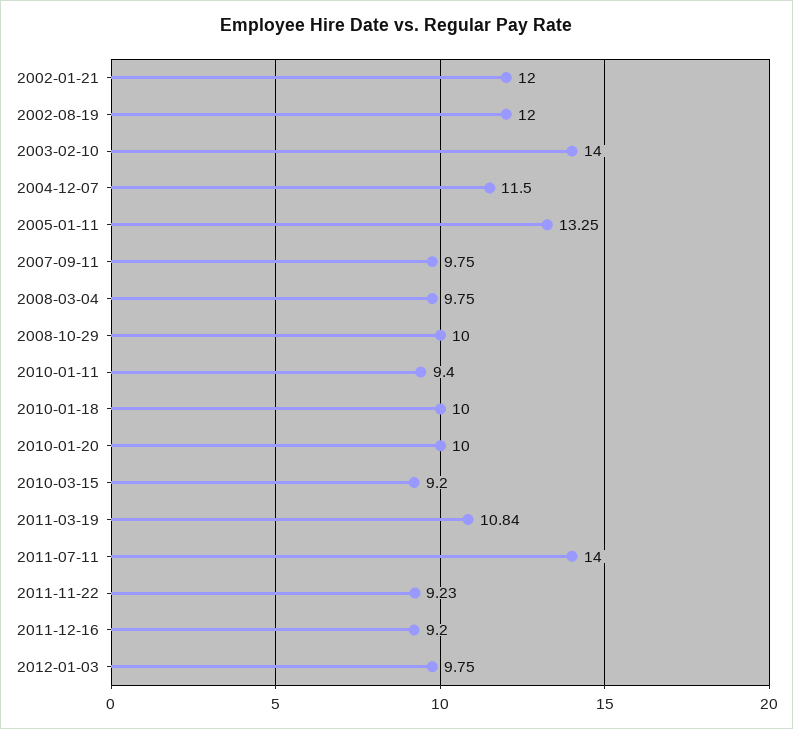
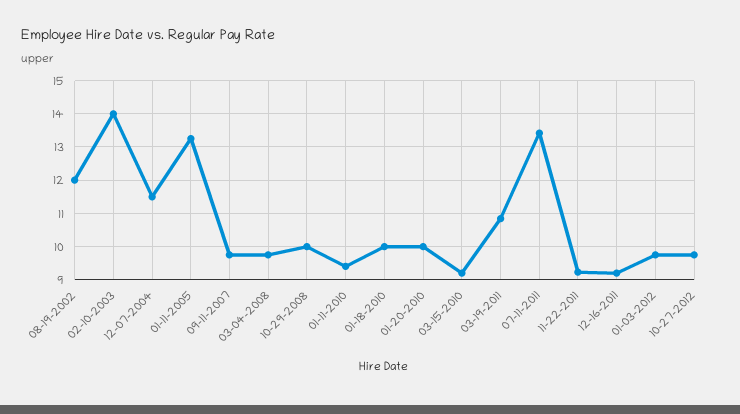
2002-01-21: 12 -> none
2011-07-11: 14 -> 13.4
10-27-2012: none -> 9.8

